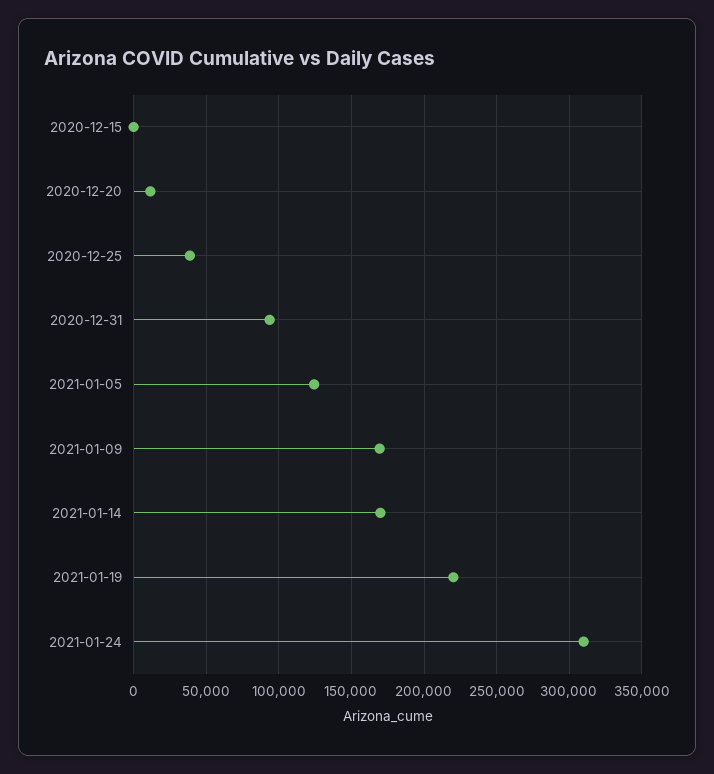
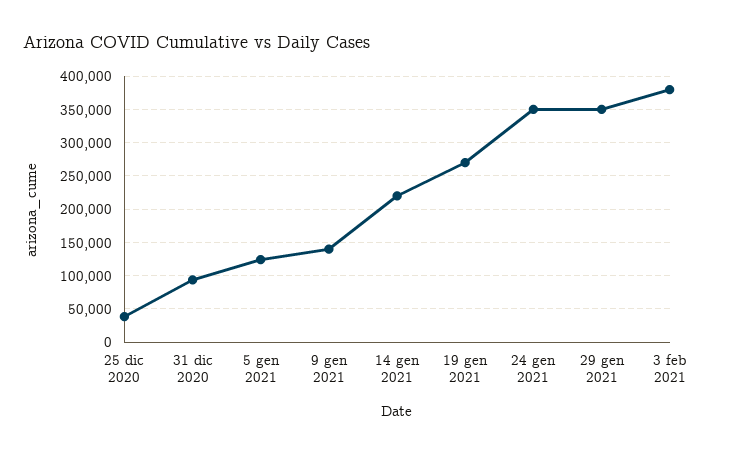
2020-12-15: 0 -> none
2020-12-20: 10000 -> none
2021-01-09: 170000 -> 140000
2021-01-14: 170000 -> 220000
2021-01-19: 220000 -> 270000
2021-01-24: 310000 -> 350000
29 gen 2021: none -> 350000
3 feb 2021: none -> 380000

